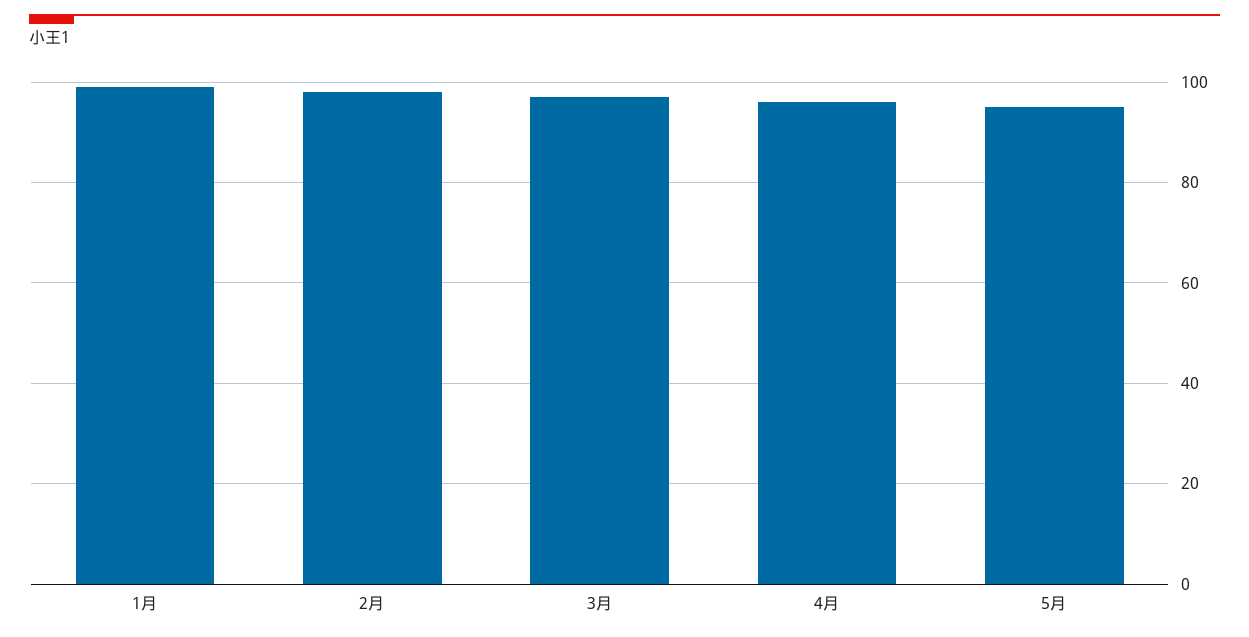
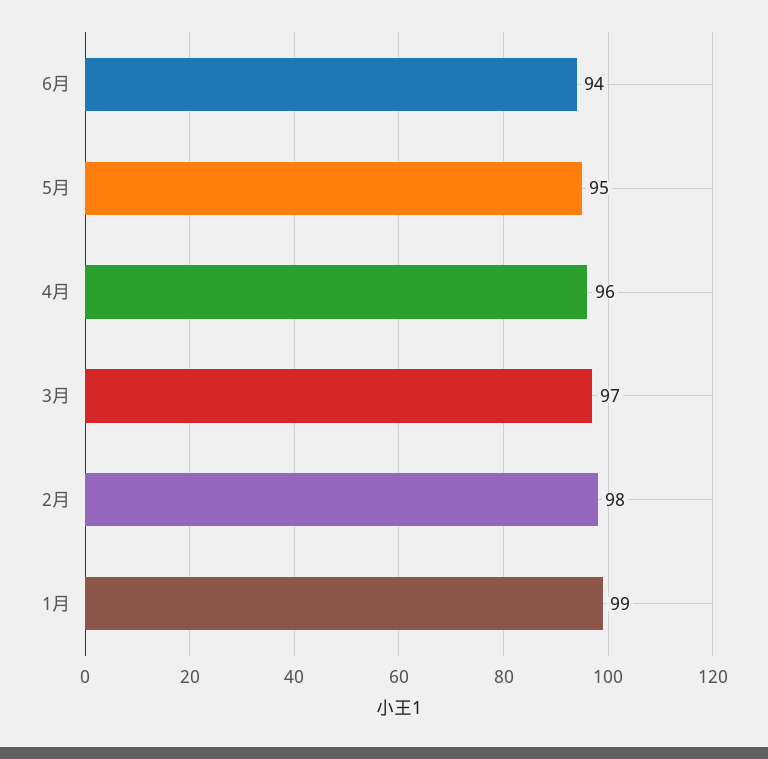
6月: none -> 94

